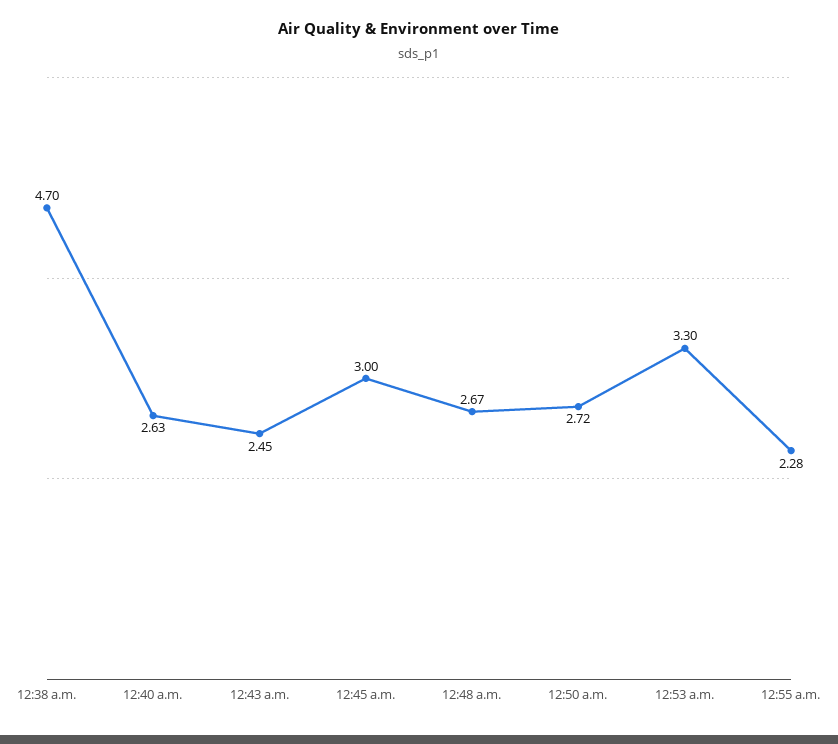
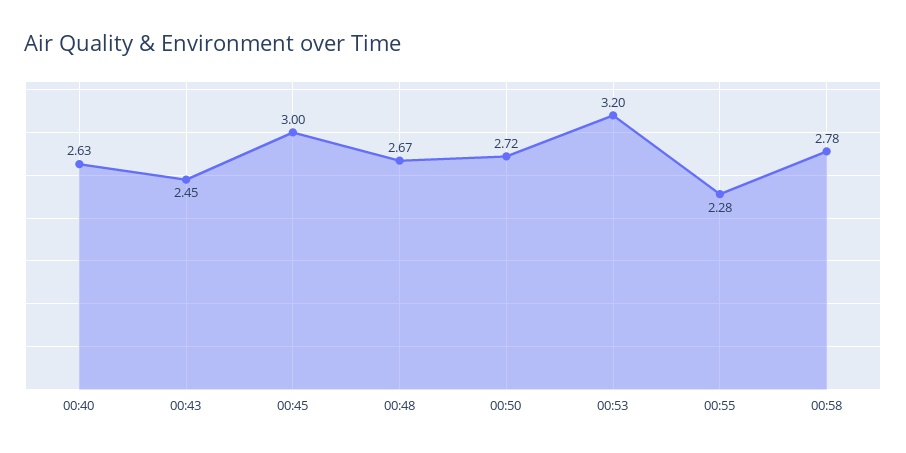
12:38 a.m.: 4.7 -> none
12:53 a.m.: 3.3 -> 3.2
00:58: none -> 2.78

